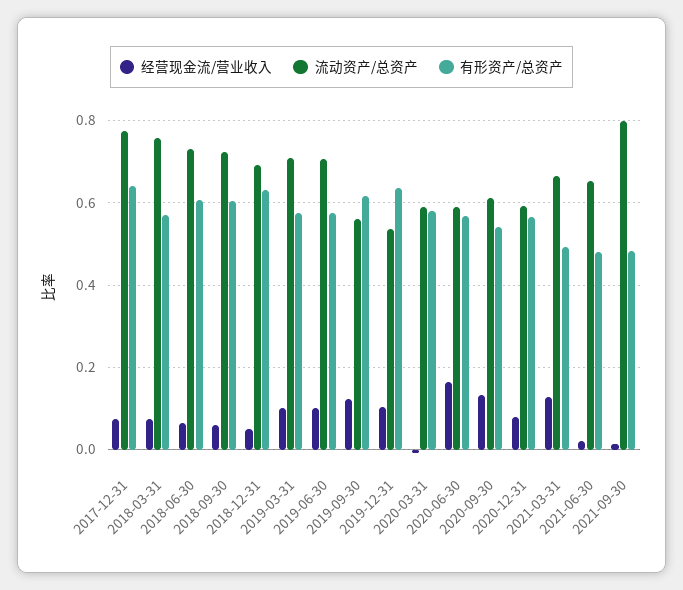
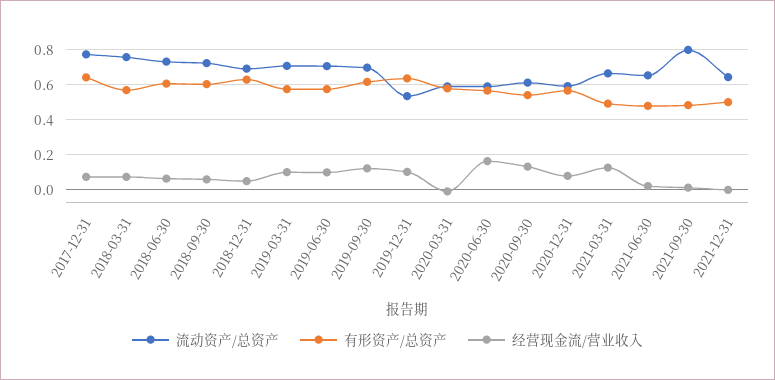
流动资产/总资产, 2019-09-30: 0.56 -> 0.7
流动资产/总资产, 2021-12-31: none -> 0.65
有形资产/总资产, 2021-12-31: none -> 0.5
经营现金流/营业收入, 2021-12-31: none -> 0

